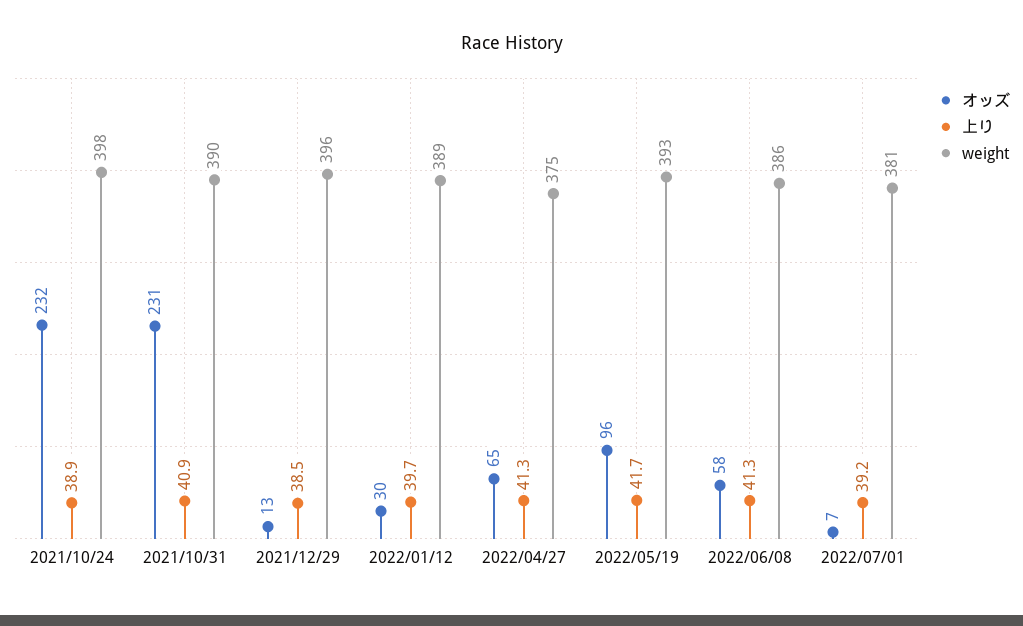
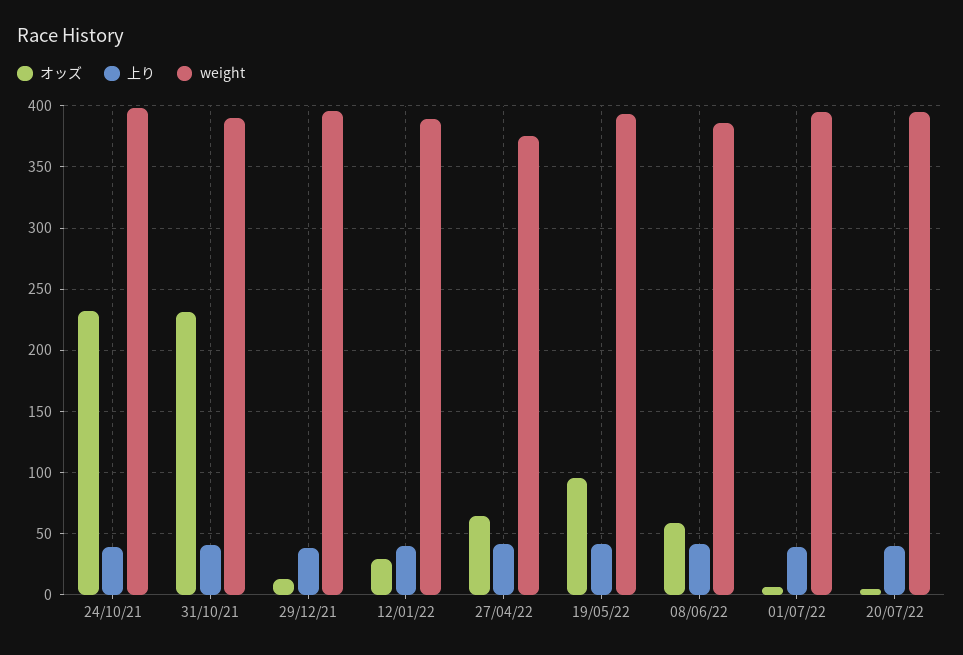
weight, 2022/07/01: 381 -> 395
オッズ, 20/07/22: none -> 5
上り, 20/07/22: none -> 40
weight, 20/07/22: none -> 395

